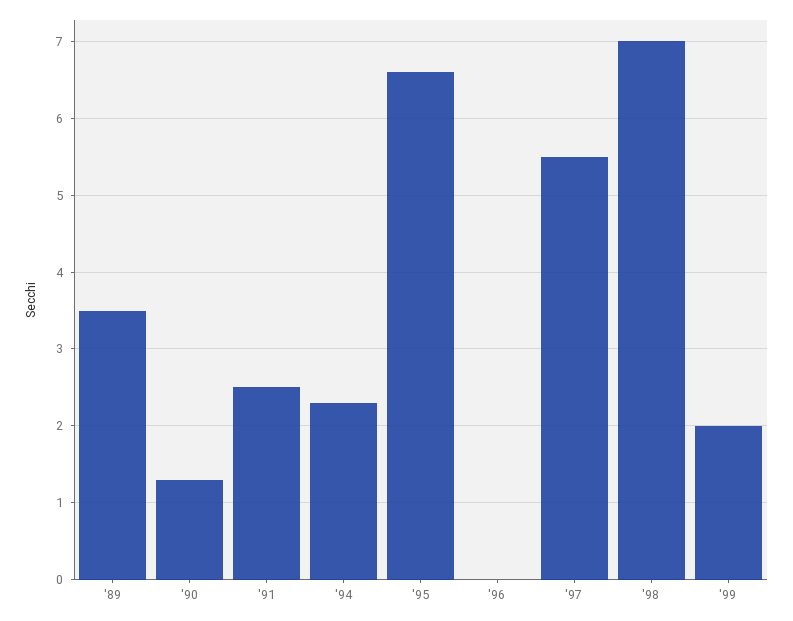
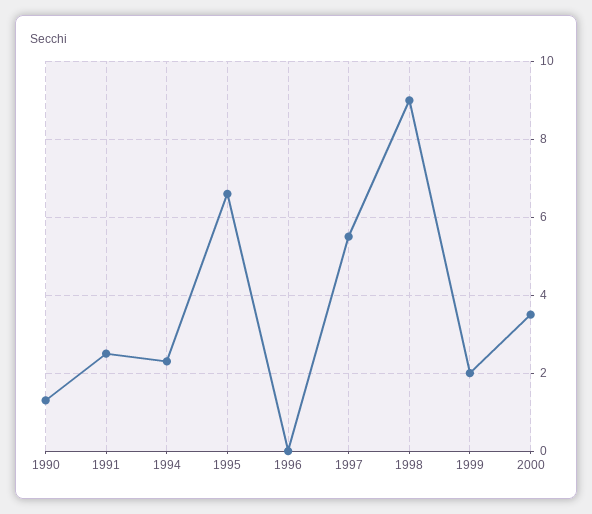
'89: 3.5 -> none
'98: 7 -> 9
2000: none -> 3.5

